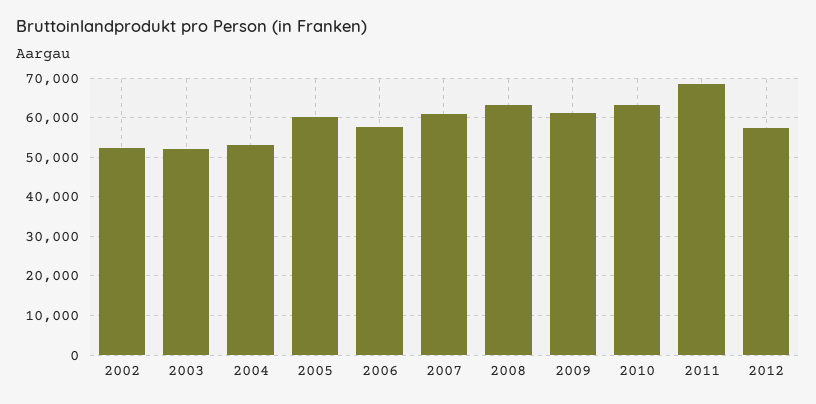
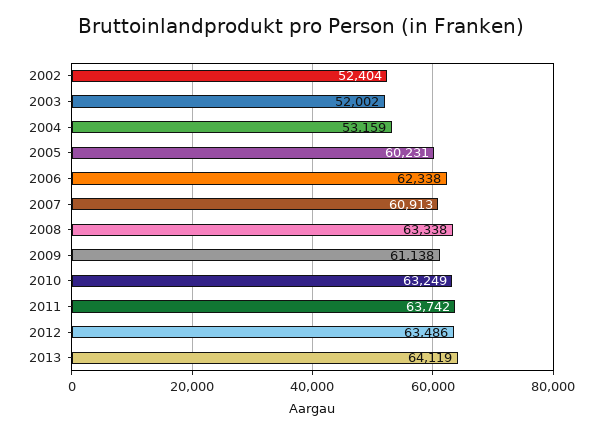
2006: 58000 -> 62338
2011: 68000 -> 63742
2012: 58000 -> 63486
2013: none -> 64119

